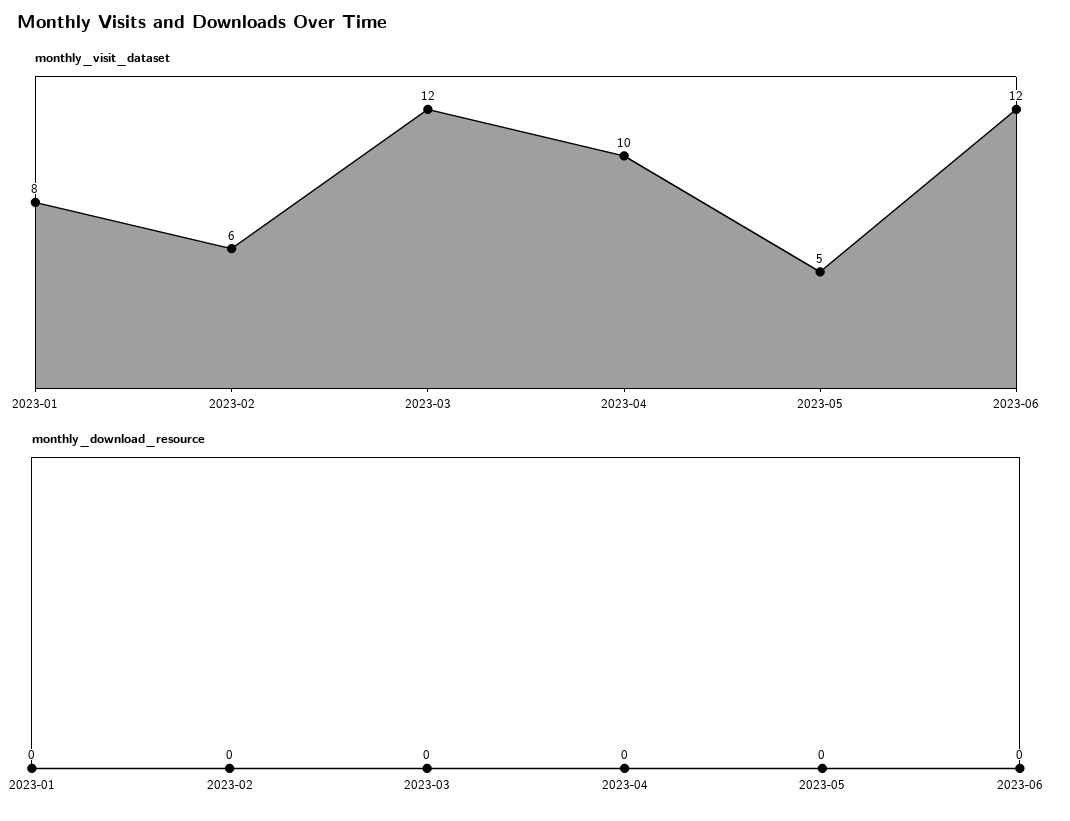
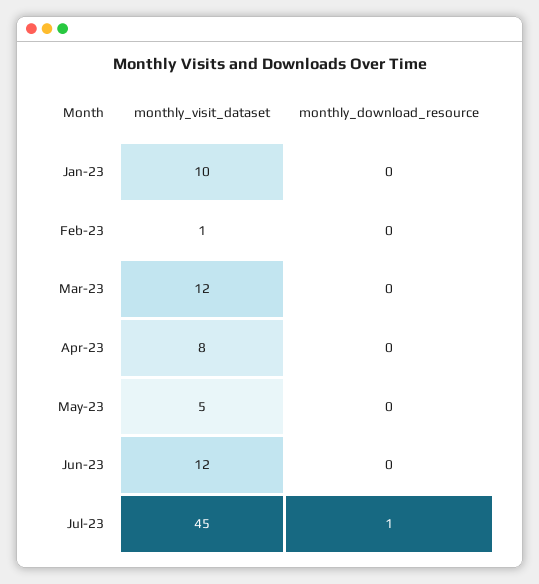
monthly_visit_dataset, 2023-01: 8 -> 10
monthly_visit_dataset, 2023-02: 6 -> 1
monthly_visit_dataset, 2023-04: 10 -> 8
monthly_visit_dataset, Jul-23: none -> 45
monthly_download_resource, Jul-23: none -> 1

